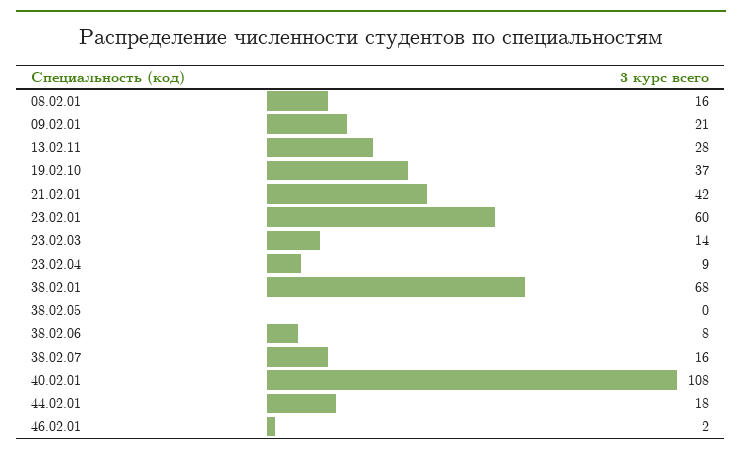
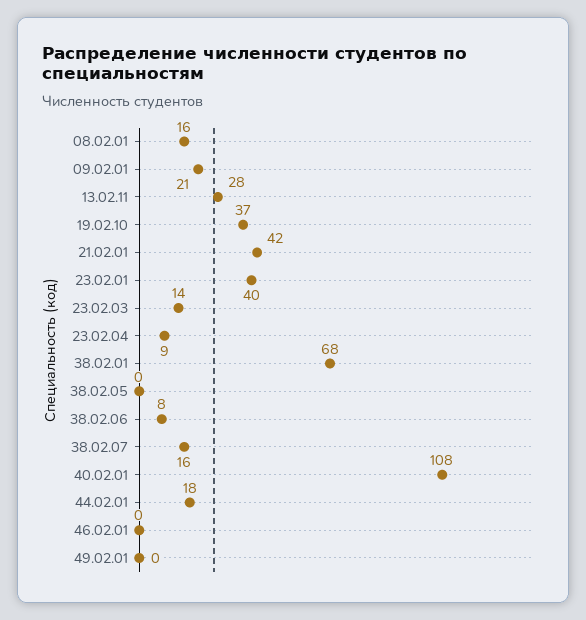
23.02.01: 60 -> 40
46.02.01: 2 -> 0
49.02.01: none -> 0

